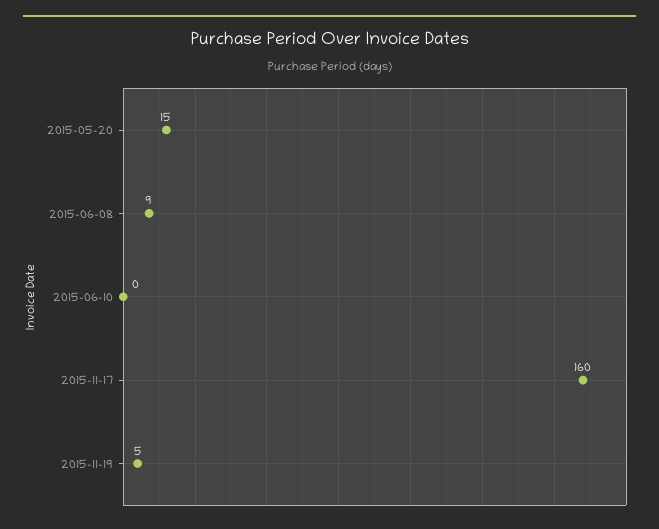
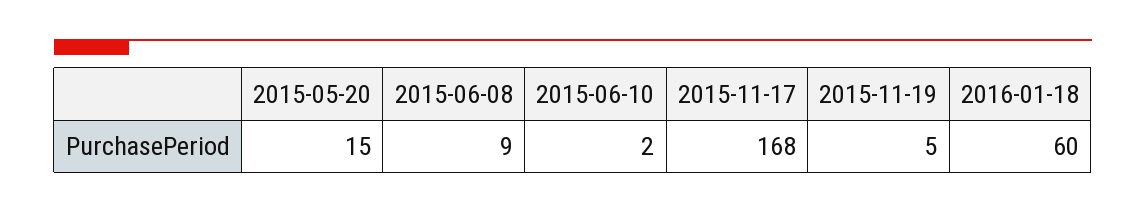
2015-06-10: 0 -> 2
2015-11-17: 160 -> 168
2016-01-18: none -> 60

